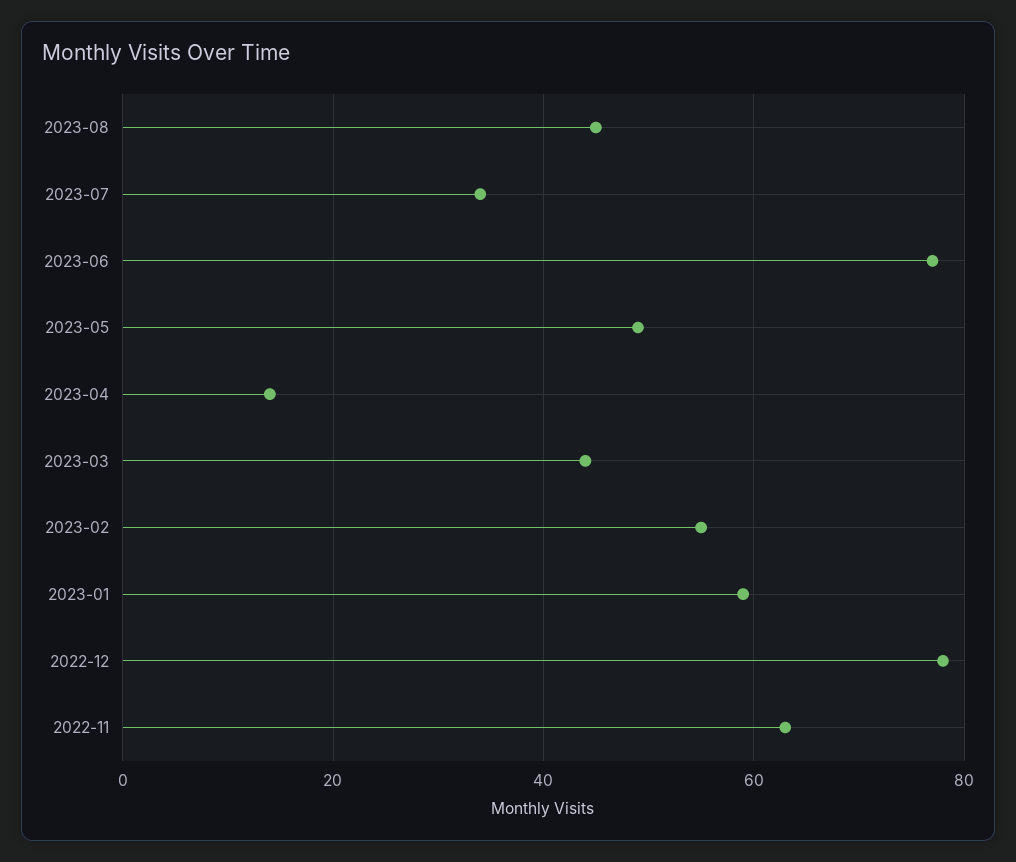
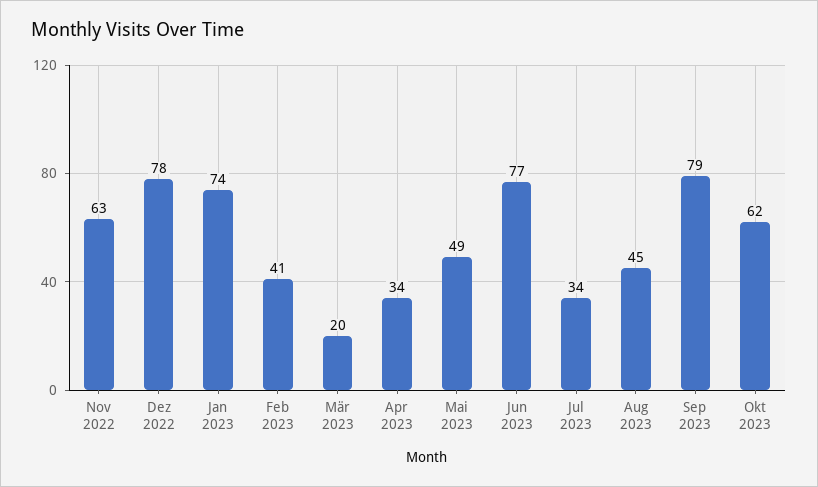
2023-04: 15 -> 34
2023-03: 45 -> 20
2023-02: 55 -> 41
2023-01: 60 -> 74
Sep 2023: none -> 79
Okt 2023: none -> 62

